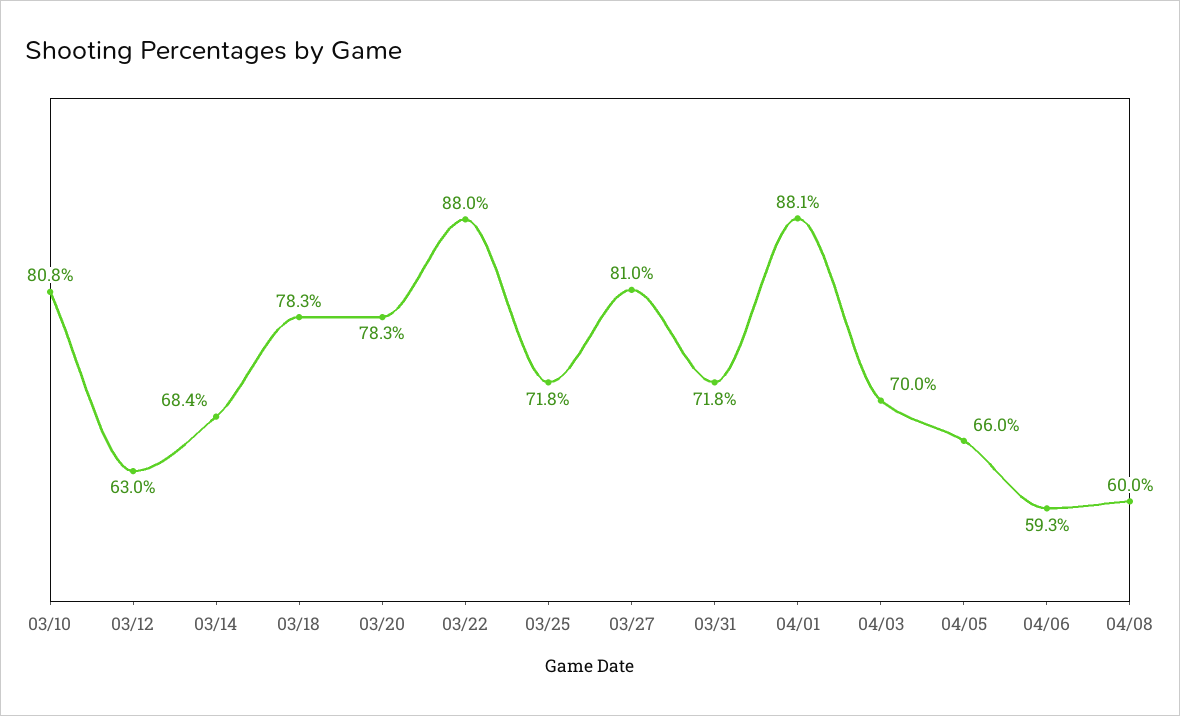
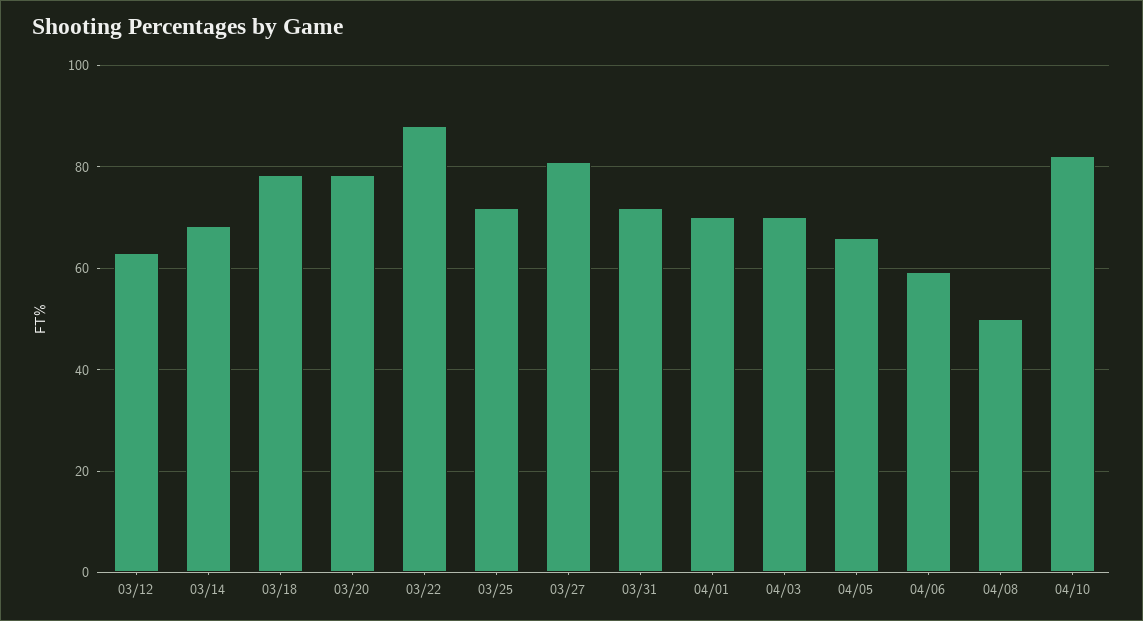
03/10: 80.8 -> none
04/01: 88.1 -> 70
04/08: 60 -> 50
04/10: none -> 82

